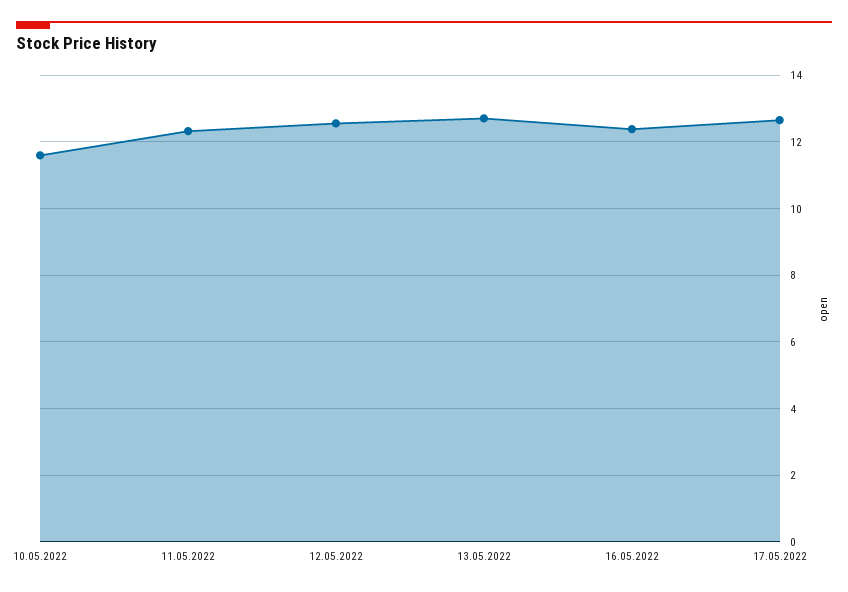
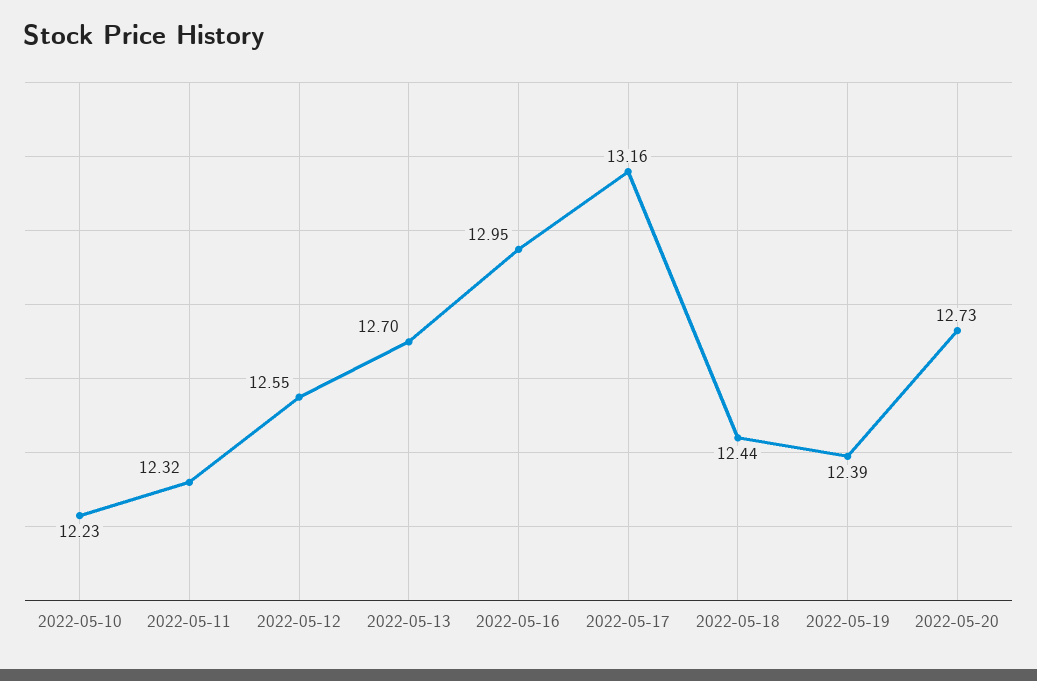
10.05.2022: 11.6 -> 12.23
16.05.2022: 12.4 -> 12.95
17.05.2022: 12.6 -> 13.16
2022-05-18: none -> 12.44
2022-05-19: none -> 12.39
2022-05-20: none -> 12.73

